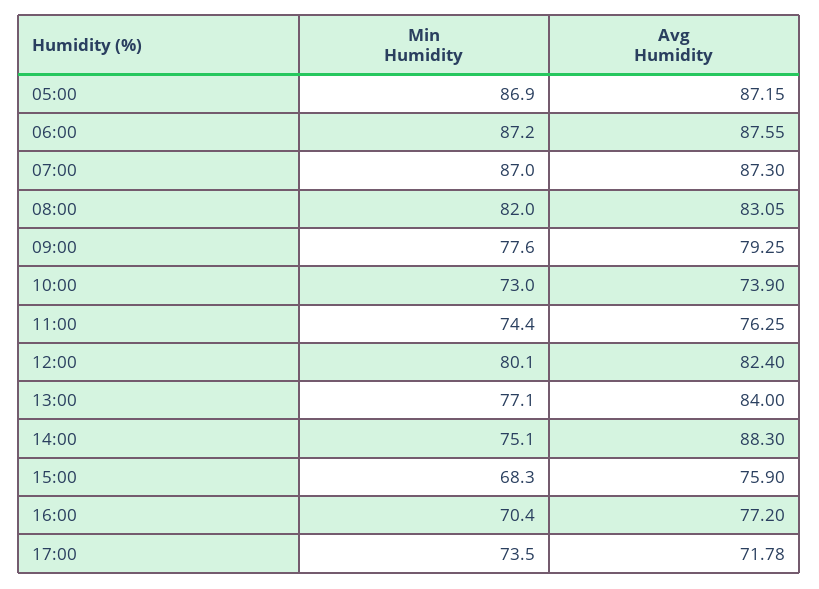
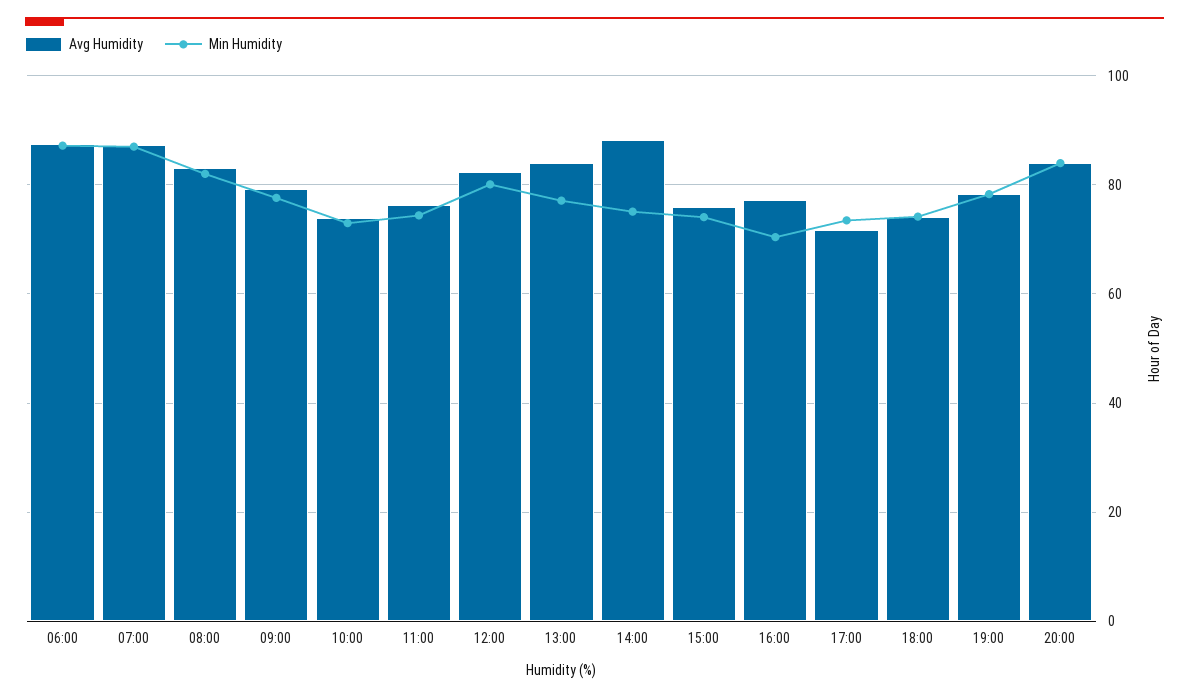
Min Humidity, 05:00: 86.9 -> none
Avg Humidity, 05:00: 87.15 -> none
Min Humidity, 15:00: 68.3 -> 74
Avg Humidity, 18:00: none -> 74
Min Humidity, 18:00: none -> 74
Avg Humidity, 19:00: none -> 78
Min Humidity, 19:00: none -> 78
Avg Humidity, 20:00: none -> 84
Min Humidity, 20:00: none -> 84

